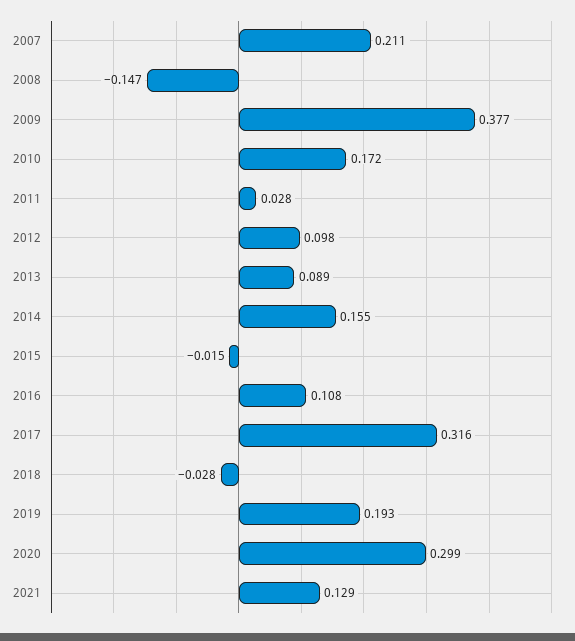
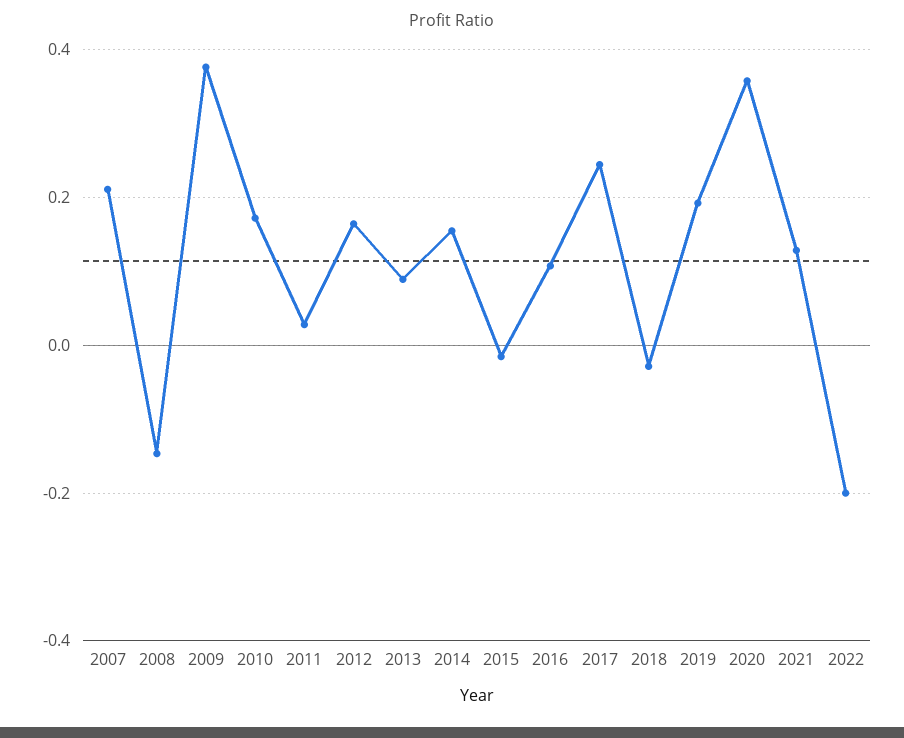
2012: 0.098 -> 0.16
2017: 0.316 -> 0.24
2020: 0.299 -> 0.36
2022: none -> -0.2

